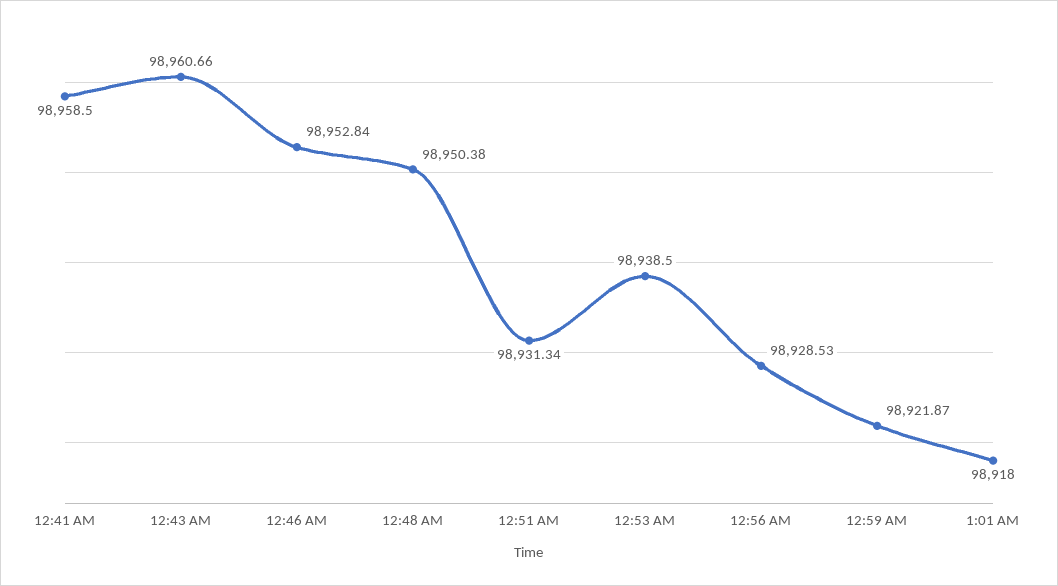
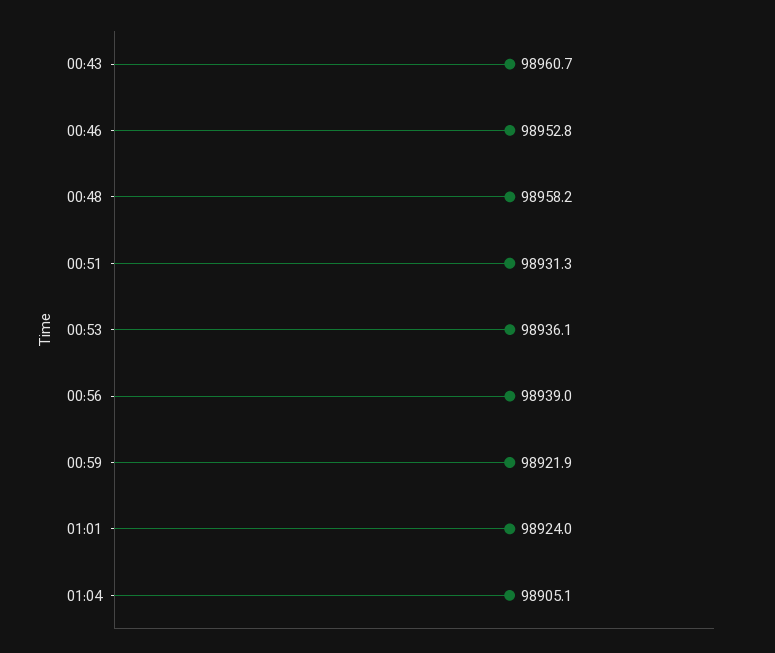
12:41 AM: 98958.5 -> none
12:48 AM: 98950.38 -> 98958.2
12:53 AM: 98938.5 -> 98936.1
12:56 AM: 98928.53 -> 98939
1:01 AM: 98918 -> 98924
01:04: none -> 98905.1

